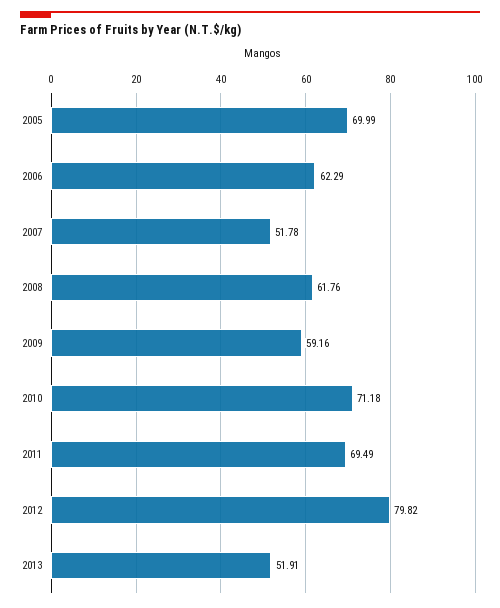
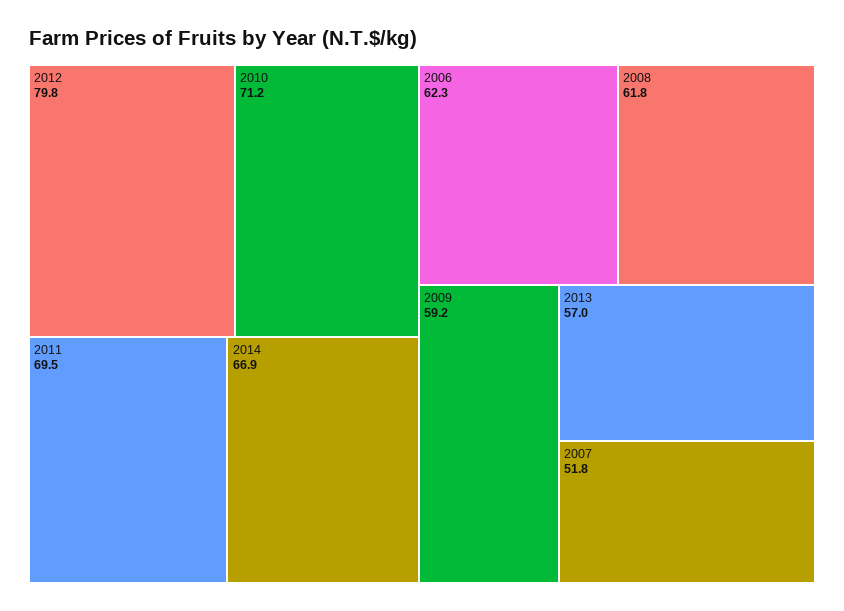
2005: 69.99 -> none
2013: 51.91 -> 57
2014: none -> 66.9

